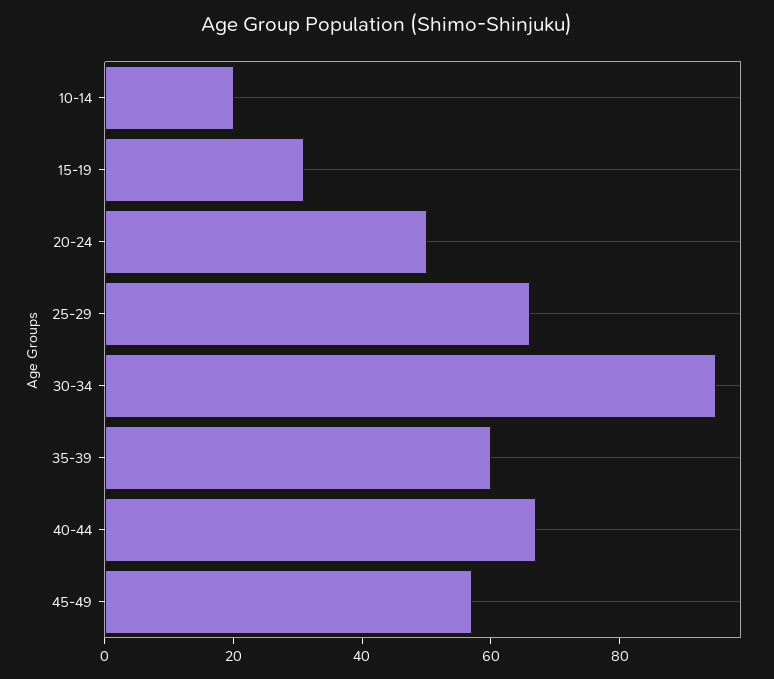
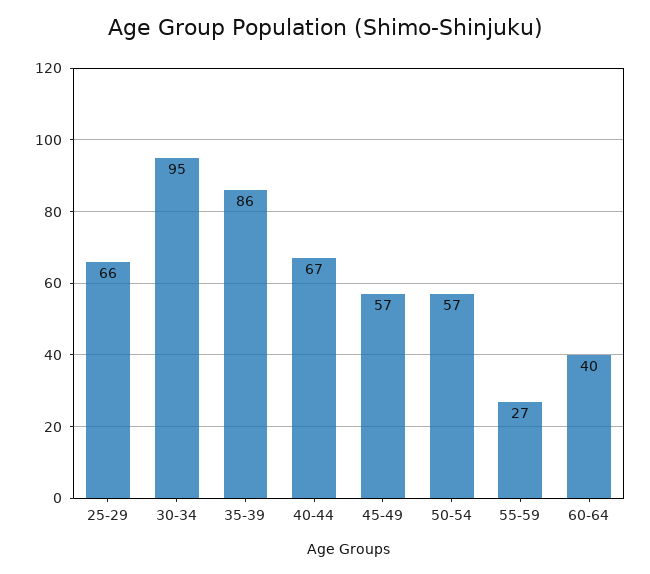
10-14: 20 -> none
15-19: 30 -> none
20-24: 50 -> none
35-39: 60 -> 86
50-54: none -> 57
55-59: none -> 27
60-64: none -> 40

